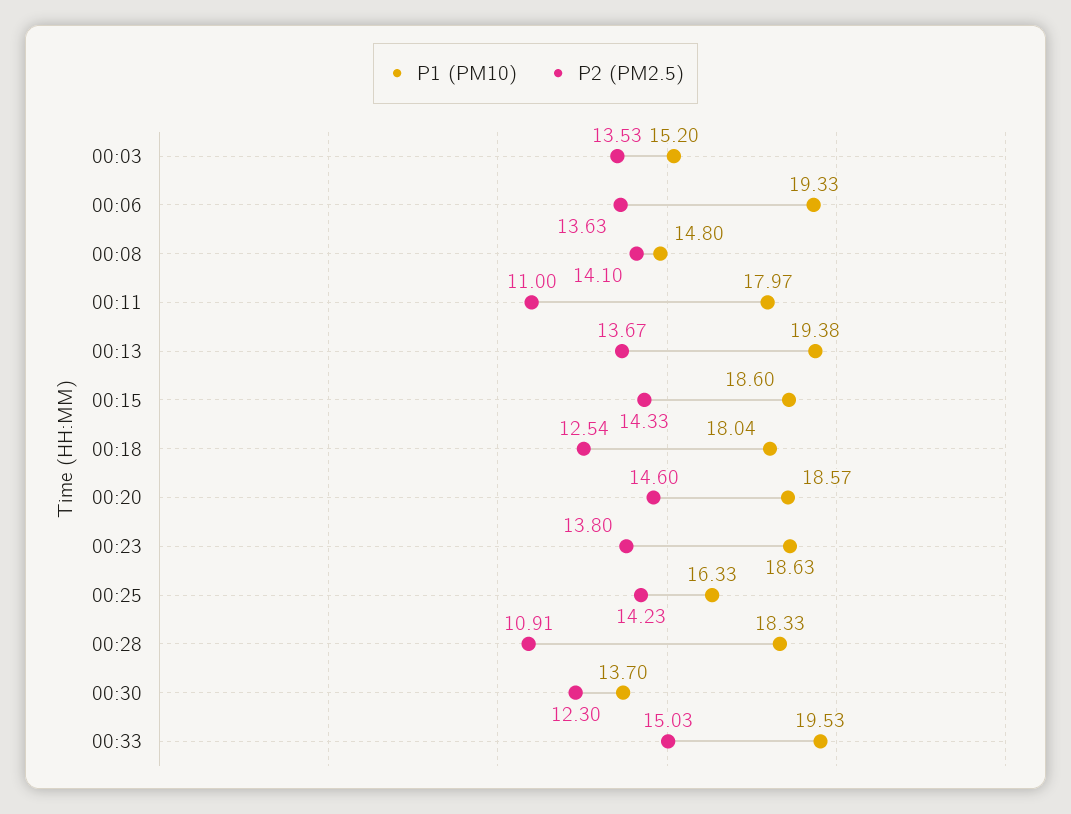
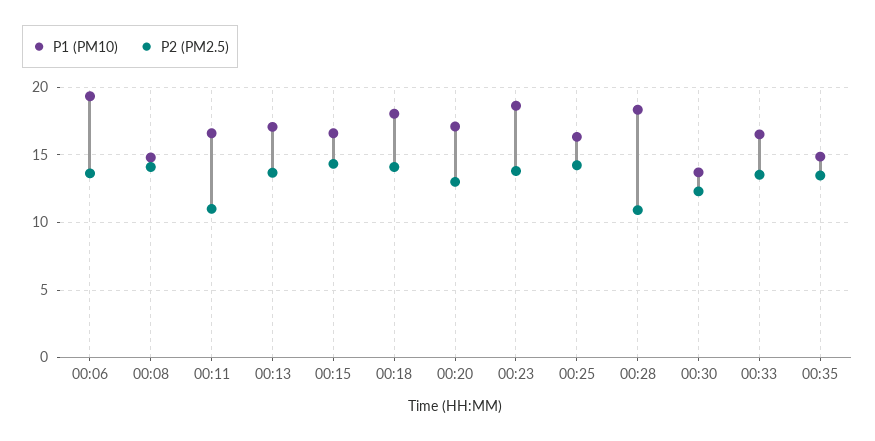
P1 (PM10), 00:03: 15.2 -> none
P2 (PM2.5), 00:03: 13.53 -> none
P1 (PM10), 00:11: 17.97 -> 16.5
P1 (PM10), 00:13: 19.38 -> 17
P1 (PM10), 00:15: 18.6 -> 16.5
P2 (PM2.5), 00:18: 12.54 -> 14
P1 (PM10), 00:20: 18.57 -> 17
P2 (PM2.5), 00:20: 14.6 -> 13
P1 (PM10), 00:33: 19.53 -> 16.5
P2 (PM2.5), 00:33: 15.03 -> 13.5
P1 (PM10), 00:35: none -> 15
P2 (PM2.5), 00:35: none -> 13.5

